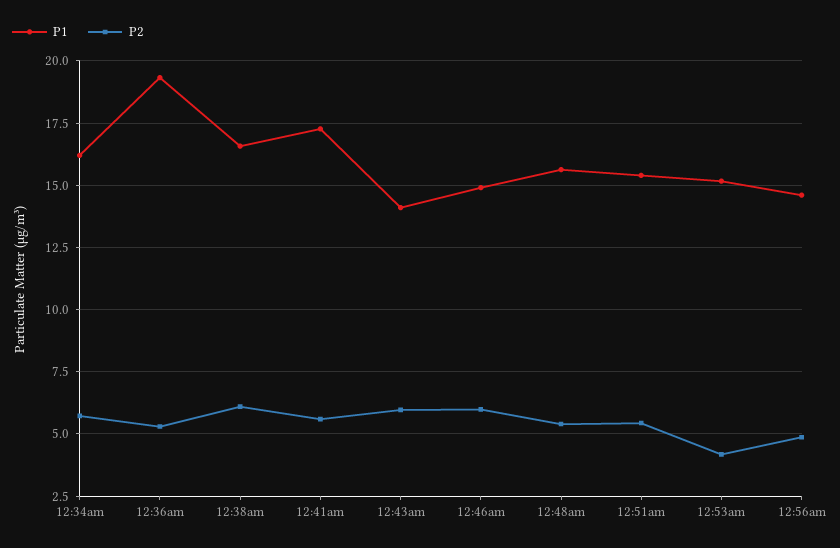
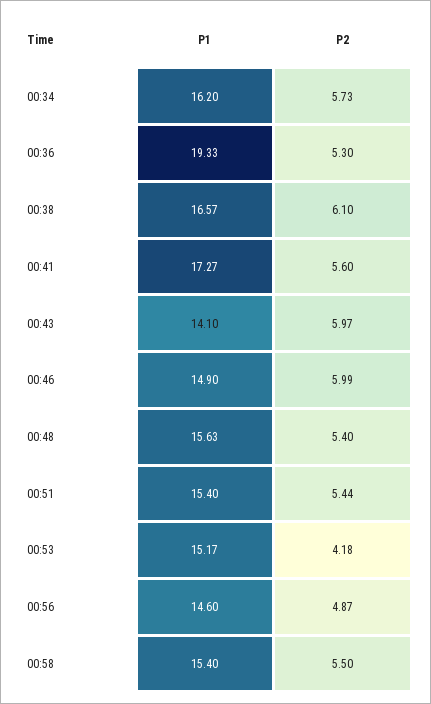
P1, 00:58: none -> 15.4
P2, 00:58: none -> 5.5

